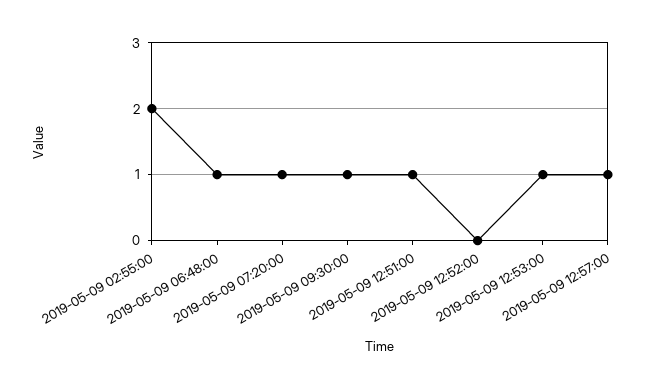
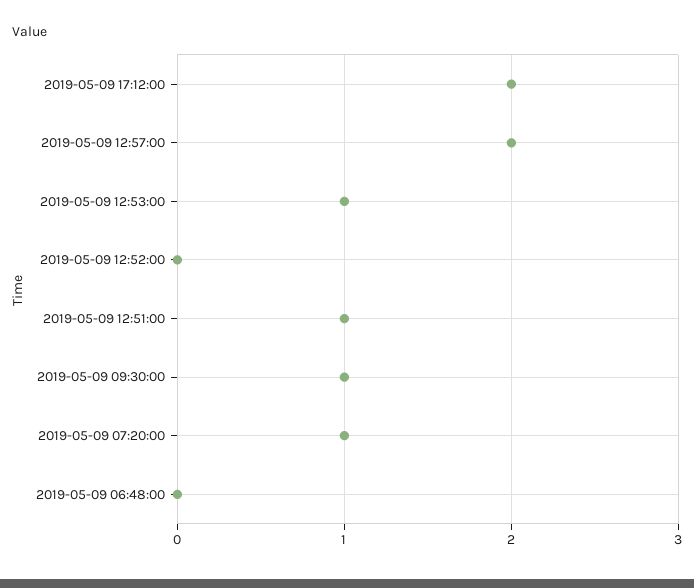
2019-05-09 02:55:00: 2 -> none
2019-05-09 06:48:00: 1 -> 0
2019-05-09 12:57:00: 1 -> 2
2019-05-09 17:12:00: none -> 2

